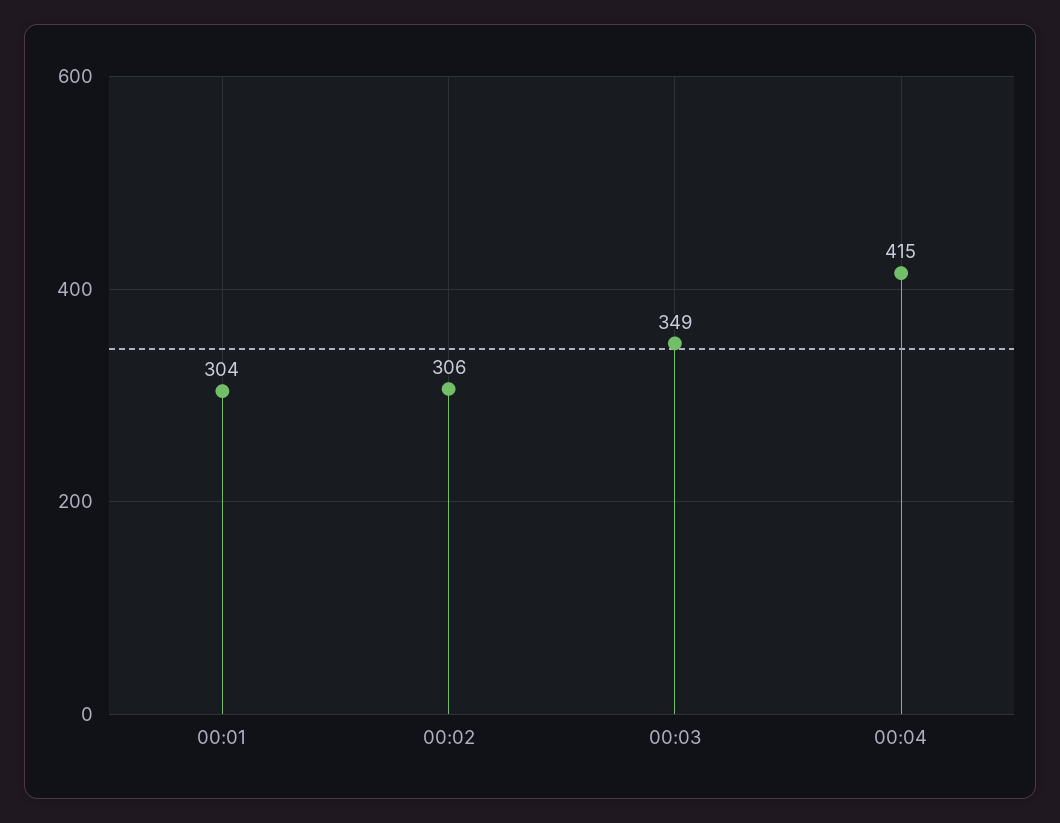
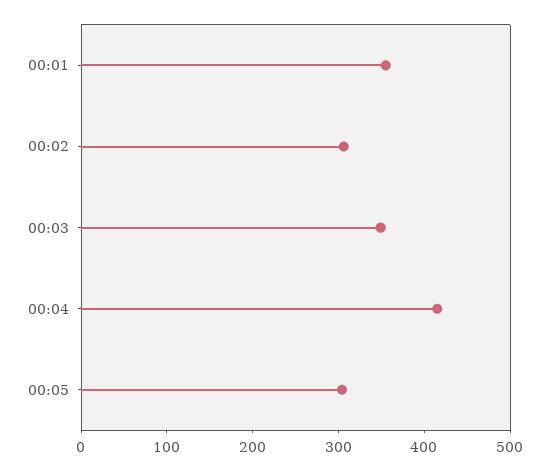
00:01: 304 -> 360
00:05: none -> 300

